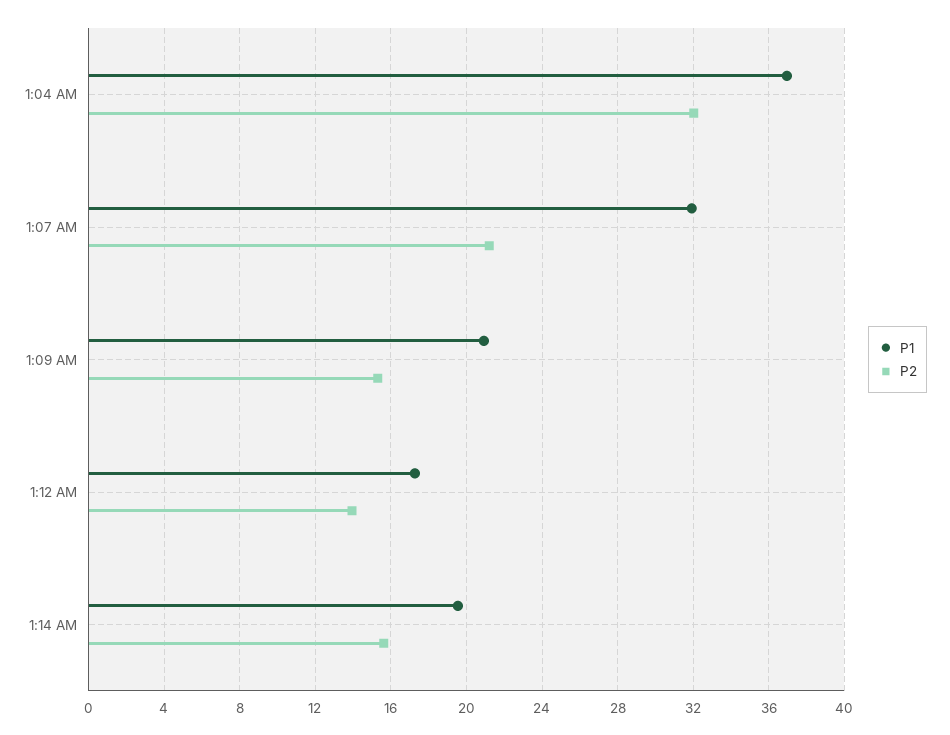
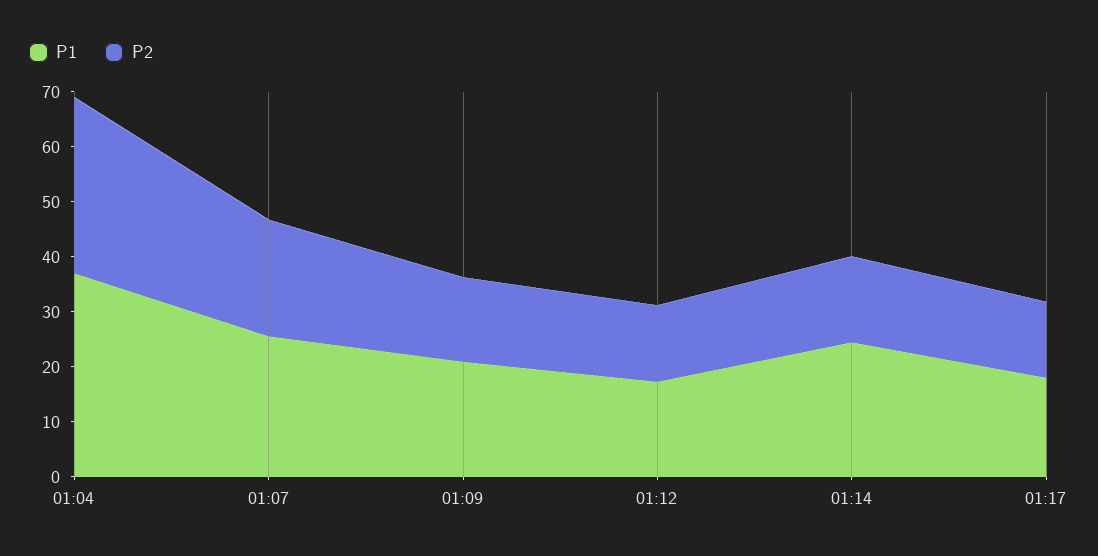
P1, 1:07 AM: 32 -> 26
P1, 1:14 AM: 19.5 -> 24
P1, 01:17: none -> 18
P2, 01:17: none -> 14

